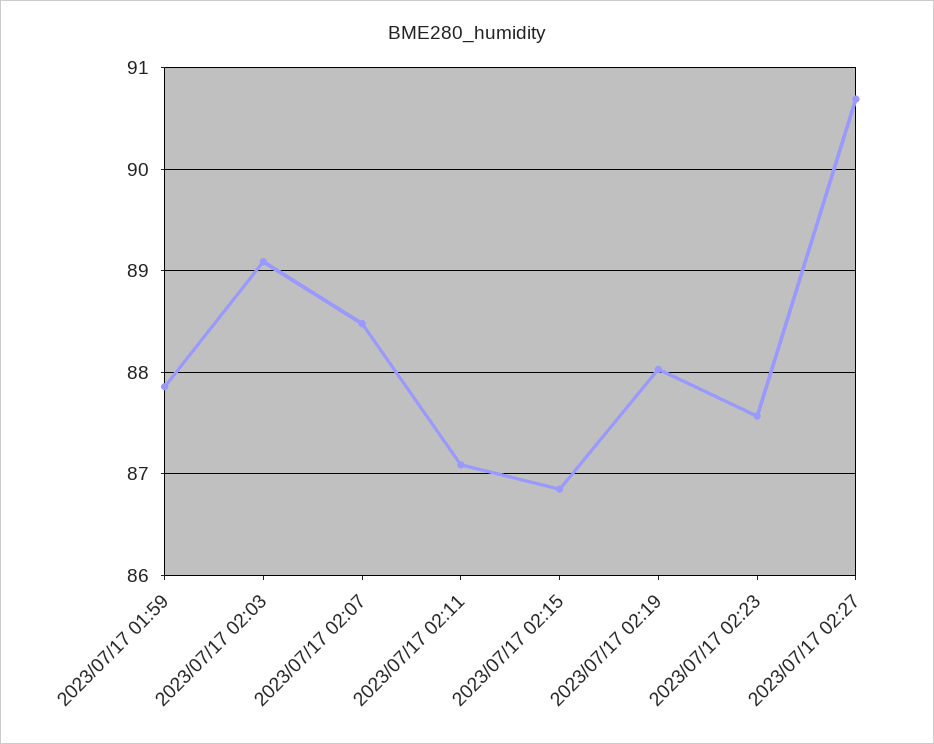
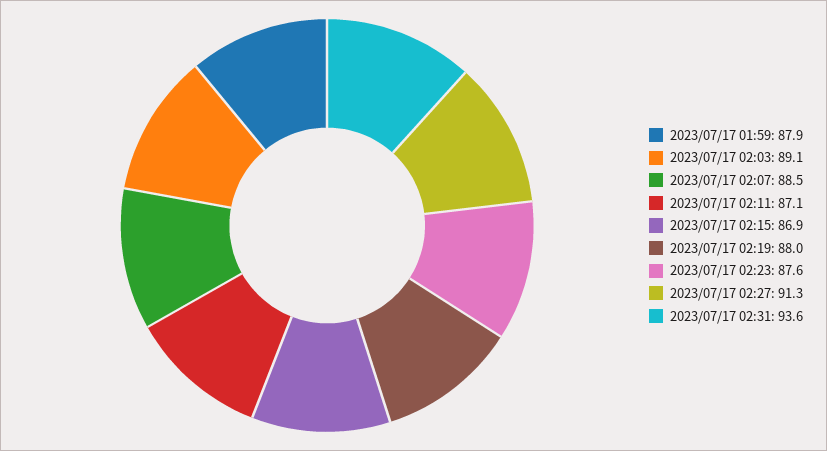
2023/07/17 02:27: 90.7 -> 91.3
2023/07/17 02:31: none -> 93.6

